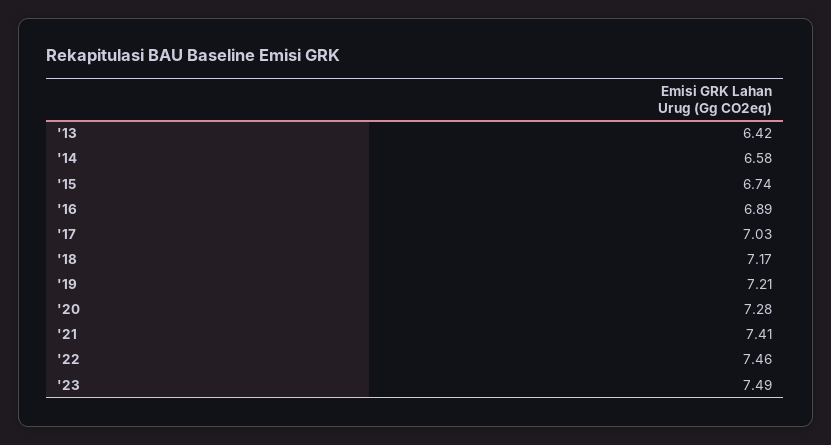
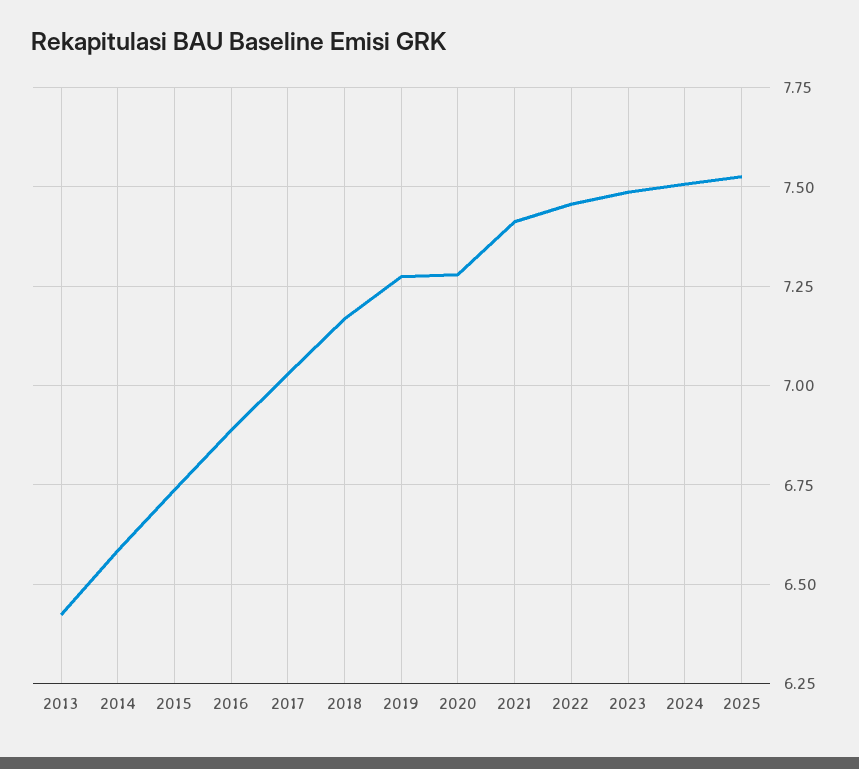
'19: 7.21 -> 7.275
2024: none -> 7.5
2025: none -> 7.525

